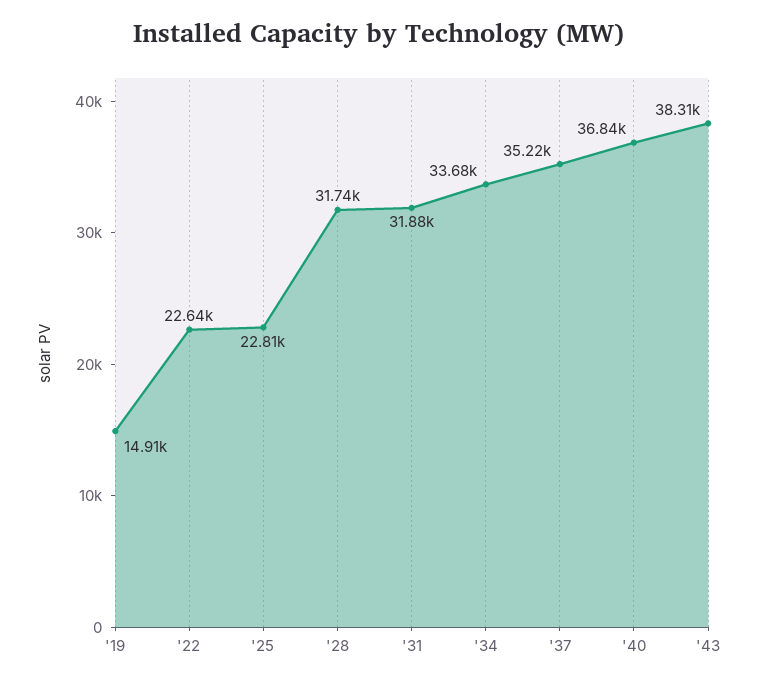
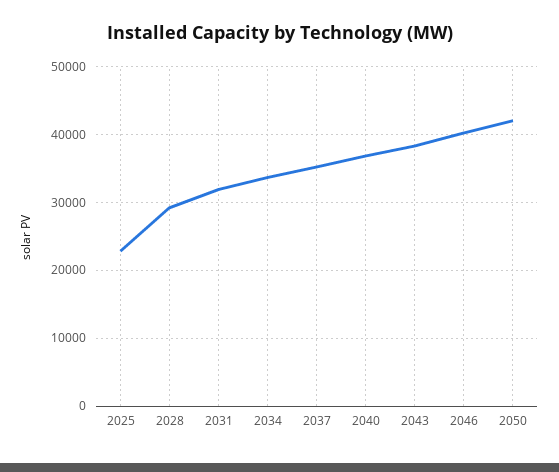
'19: 14910 -> none
'22: 22640 -> none
'28: 31740 -> 29000
2046: none -> 40000
2050: none -> 42000

